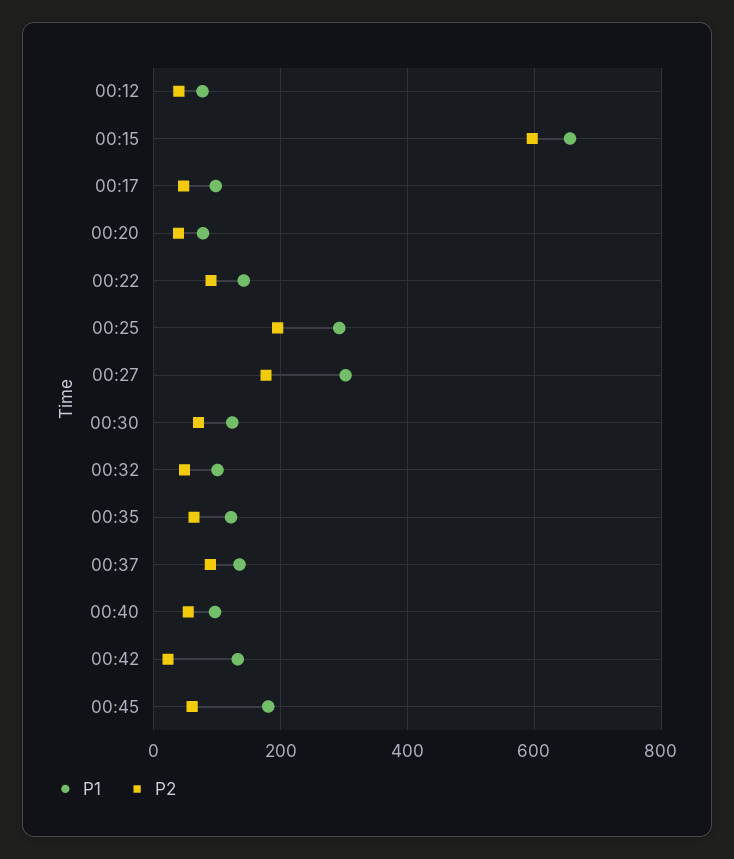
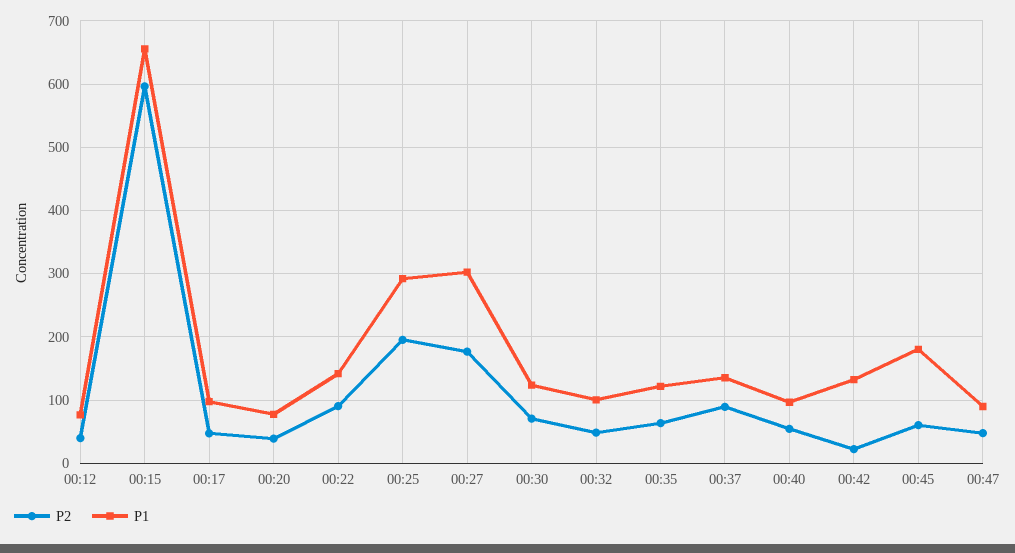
P2, 00:47: none -> 50
P1, 00:47: none -> 90

